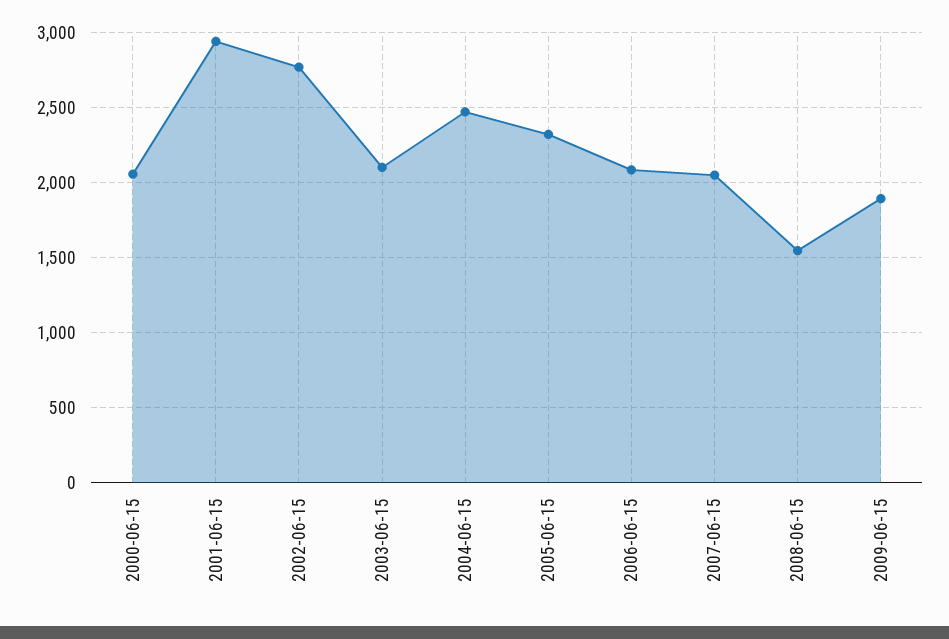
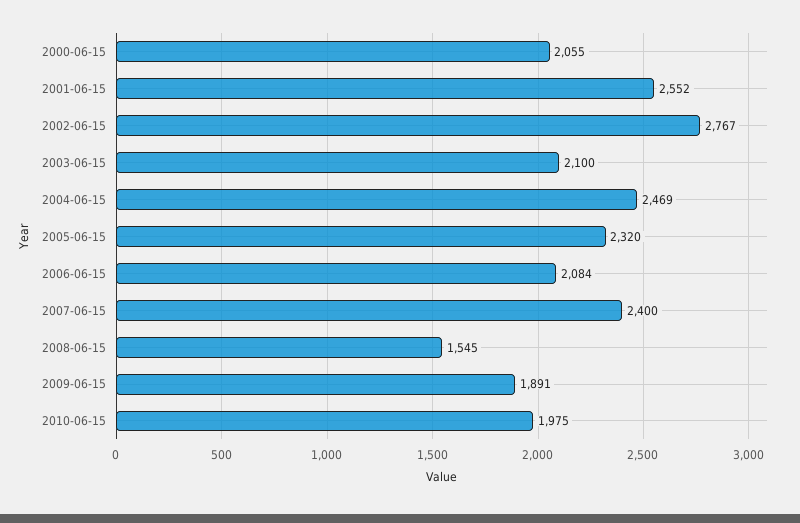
2001-06-15: 2950 -> 2552
2007-06-15: 2050 -> 2400
2010-06-15: none -> 1975

